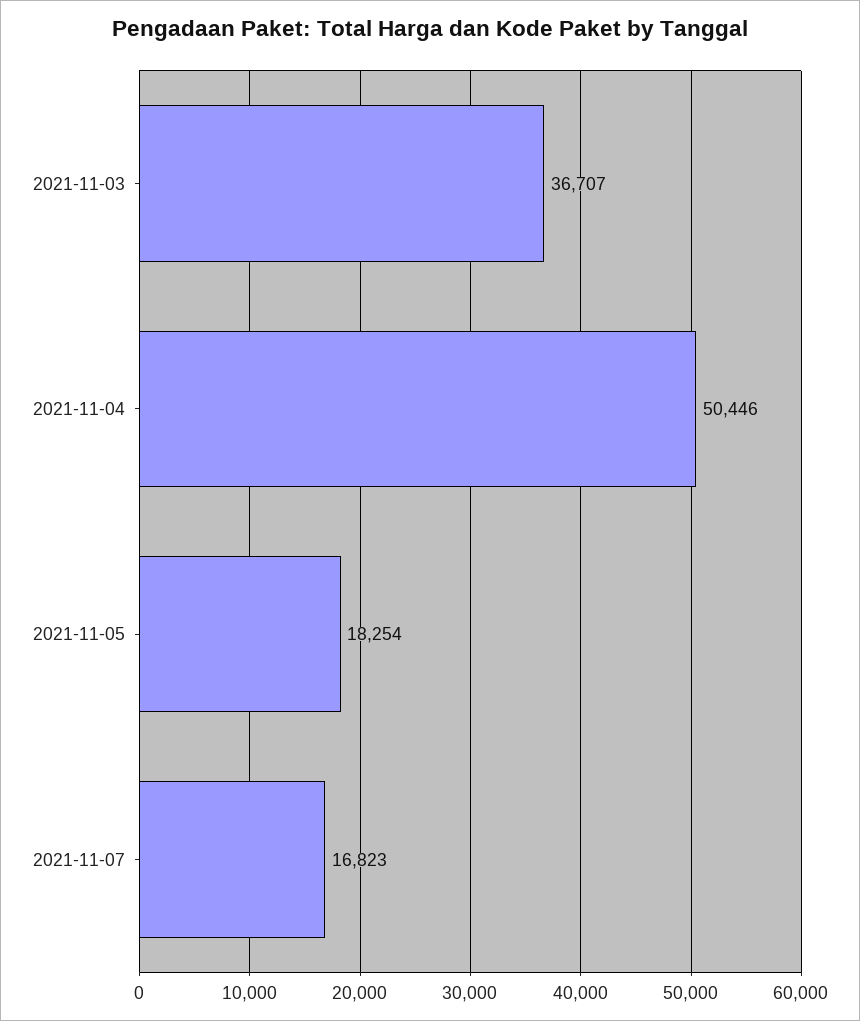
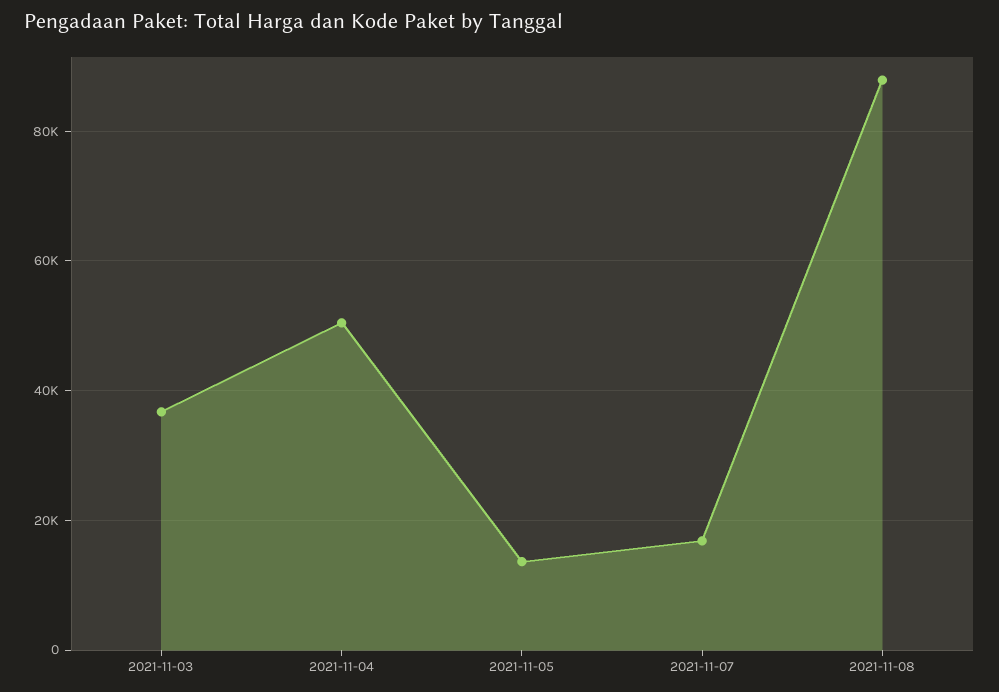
2021-11-05: 18254 -> 14000
2021-11-08: none -> 88000

